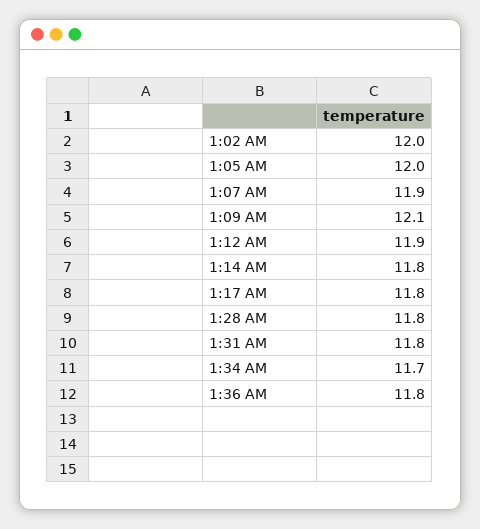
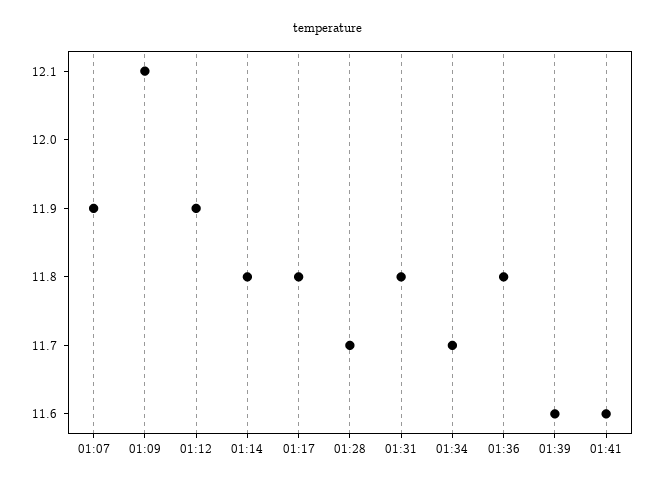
1:02 AM: 12 -> none
1:05 AM: 12 -> none
1:28 AM: 11.8 -> 11.7
01:39: none -> 11.6
01:41: none -> 11.6

